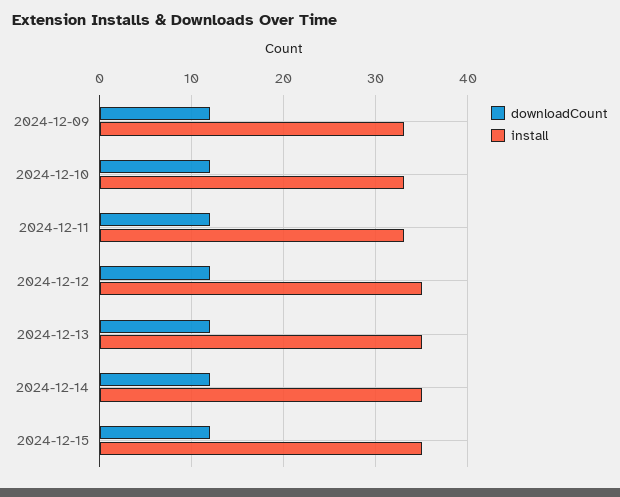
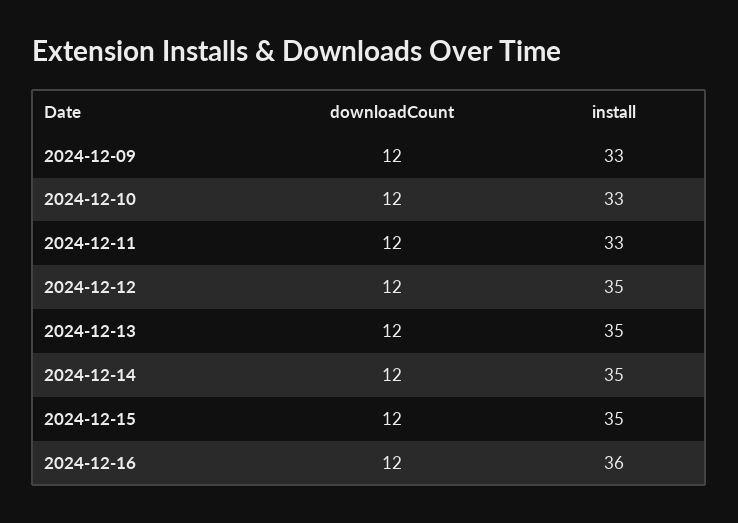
downloadCount, 2024-12-16: none -> 12
install, 2024-12-16: none -> 36

